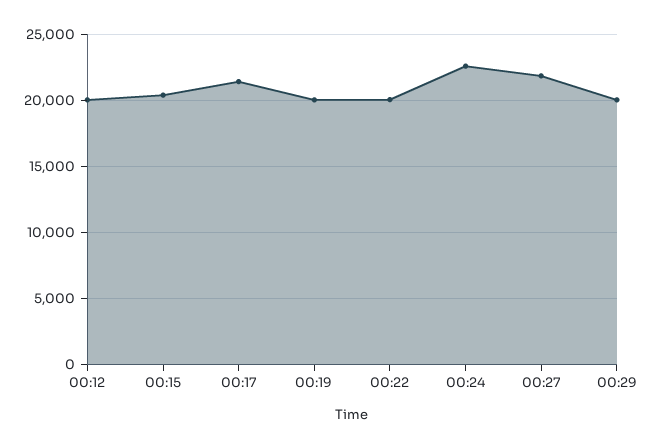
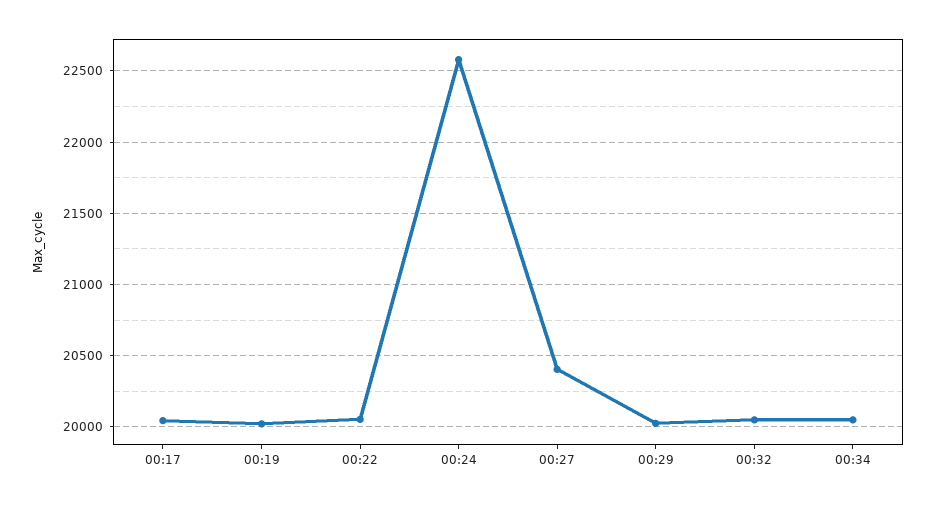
00:12: 20000 -> none
00:15: 20500 -> none
00:17: 21500 -> 20050
00:27: 22000 -> 20400
00:32: none -> 20050
00:34: none -> 20050

